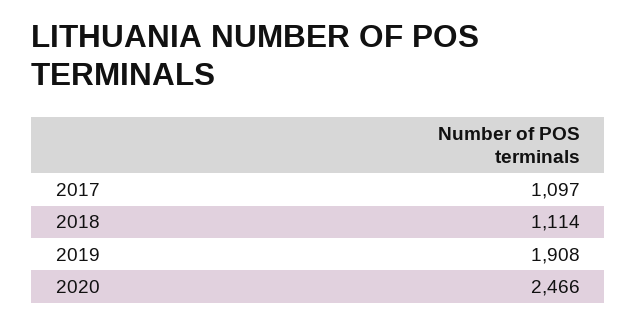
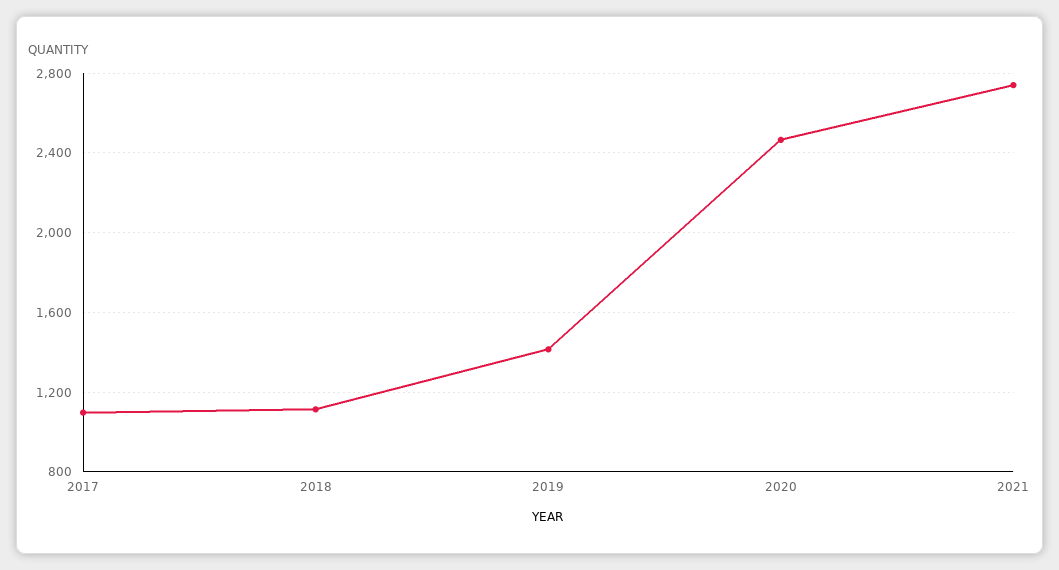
2019: 1908 -> 1400
2021: none -> 2750

